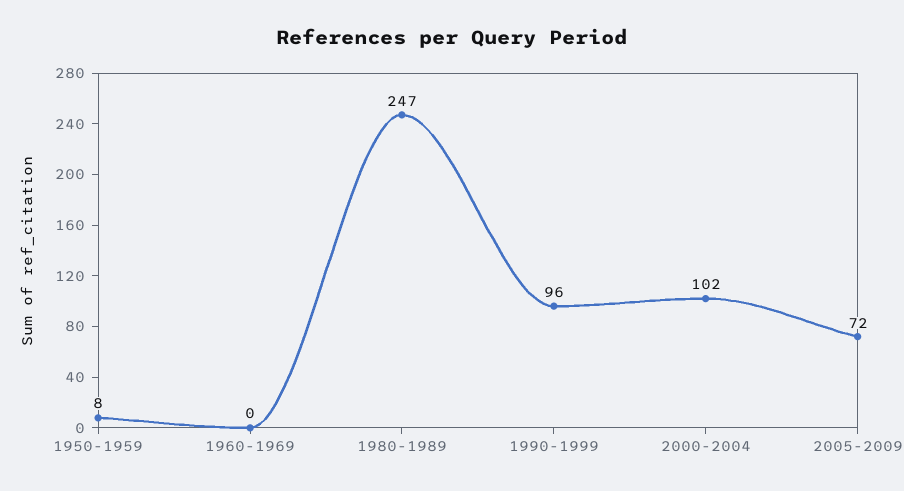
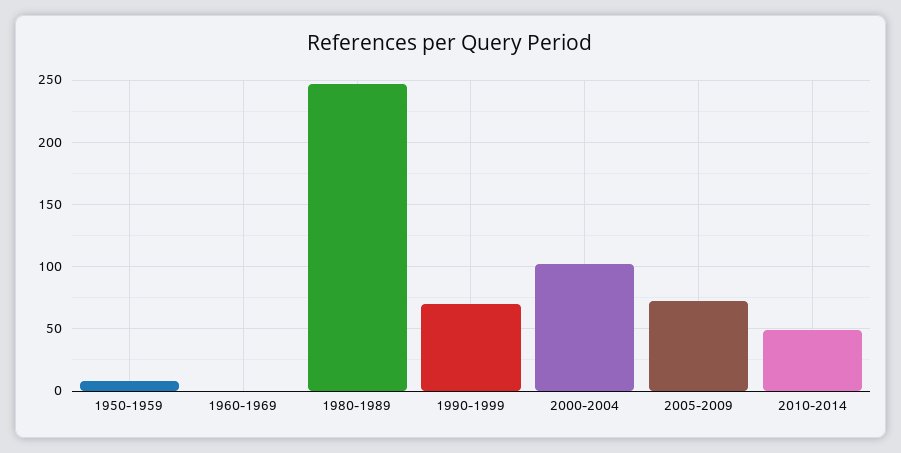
1990-1999: 96 -> 70
2010-2014: none -> 50

